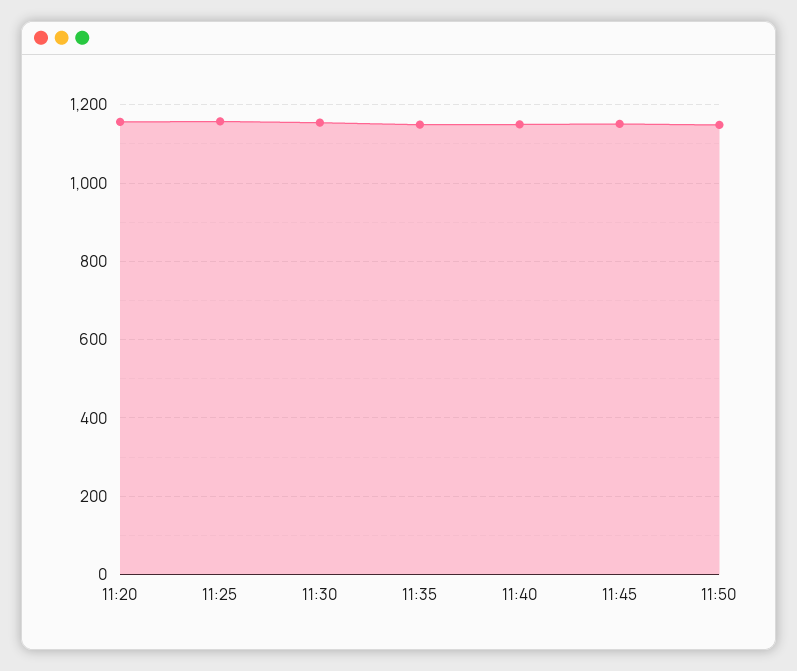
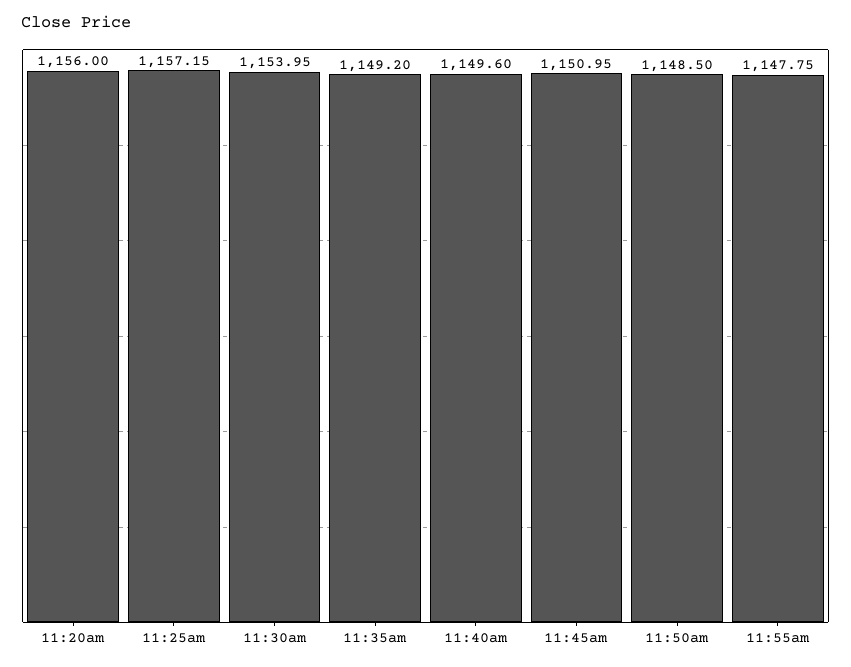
11:55am: none -> 1147.75

